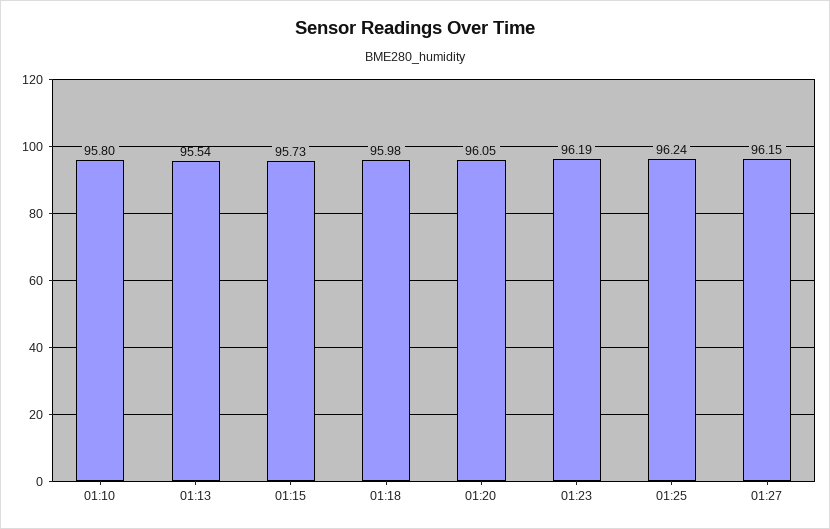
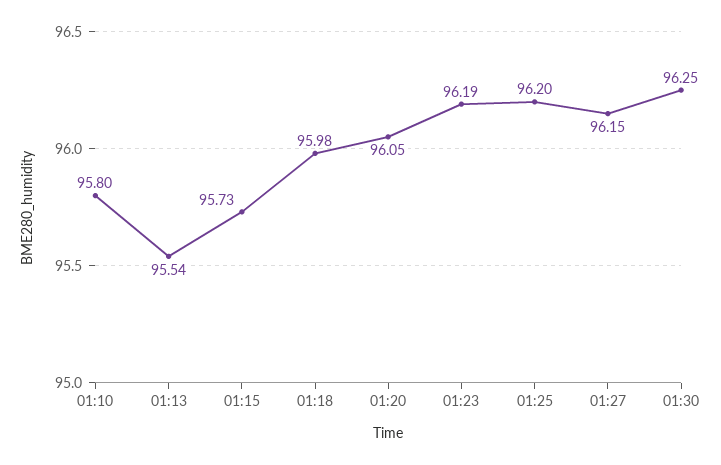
01:25: 96.24 -> 96.2
01:30: none -> 96.25

